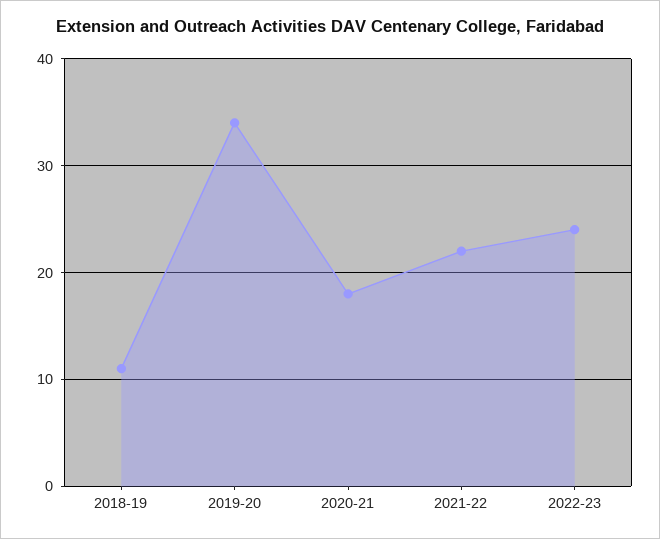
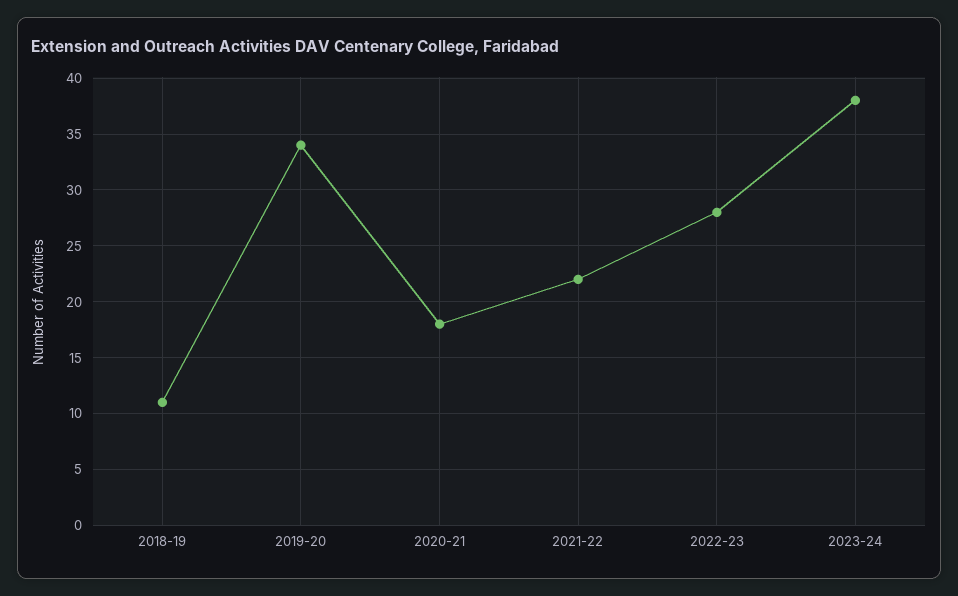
2022-23: 24 -> 28
2023-24: none -> 38

